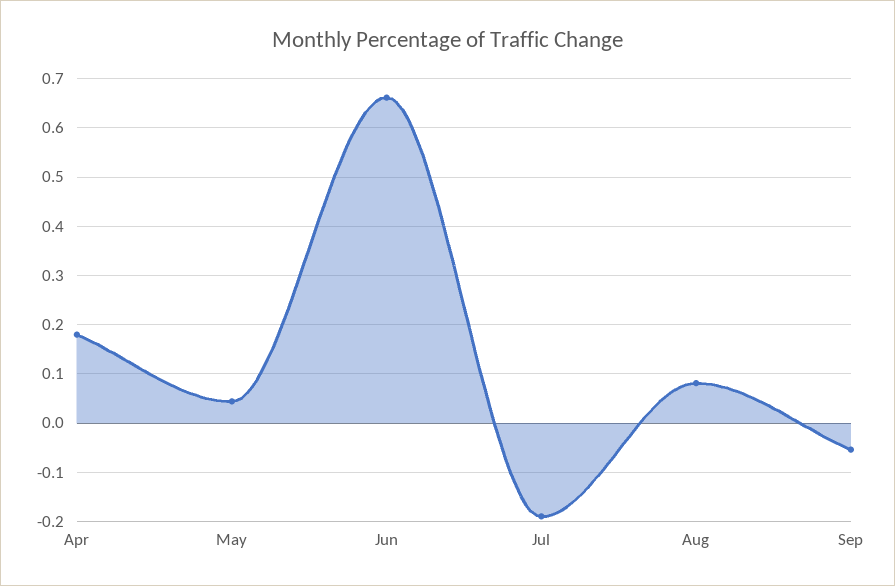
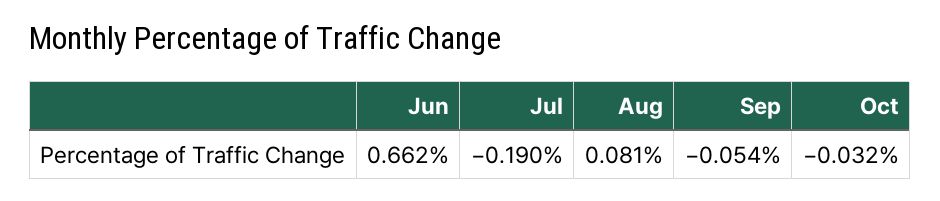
Apr: 0.18 -> none
May: 0.04 -> none
Oct: none -> -0.032

